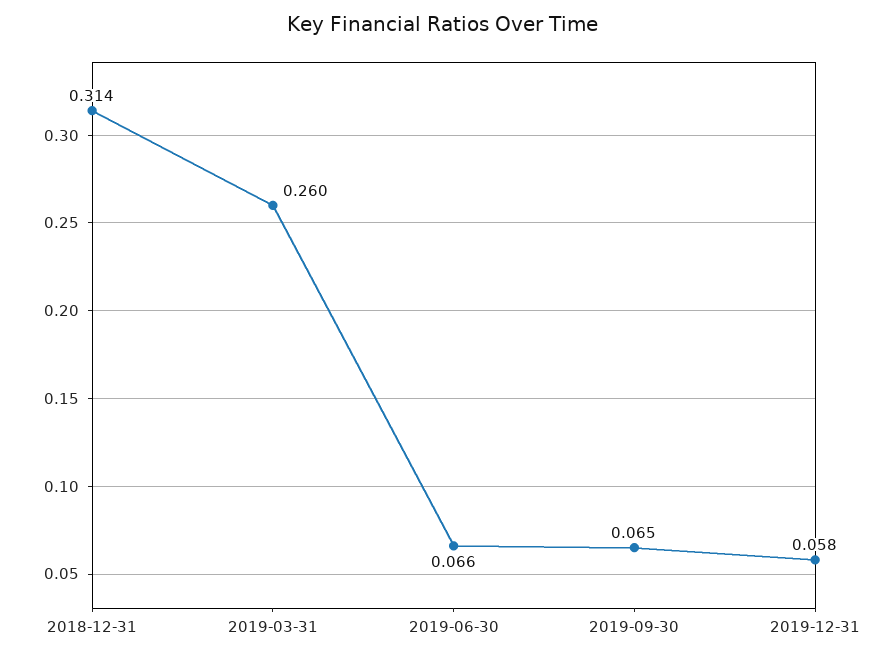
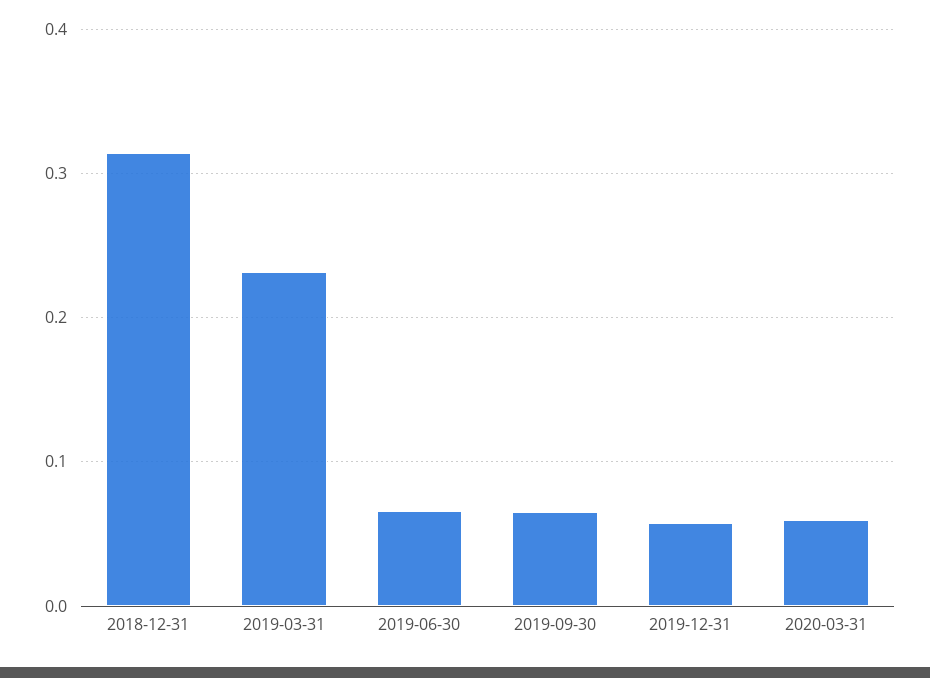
2019-03-31: 0.26 -> 0.23
2020-03-31: none -> 0.06

